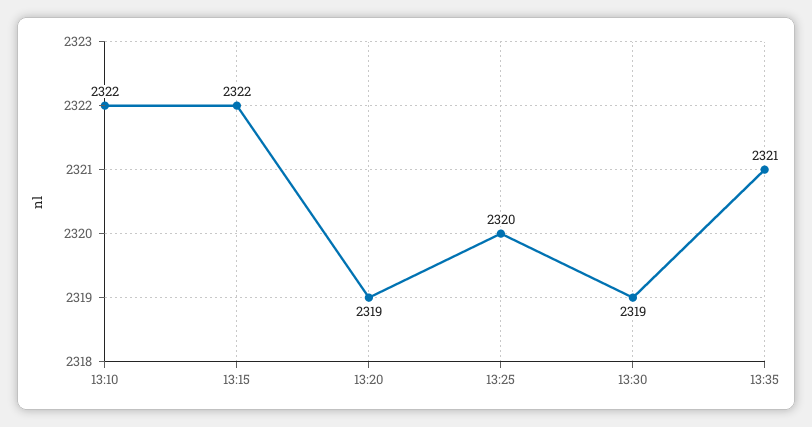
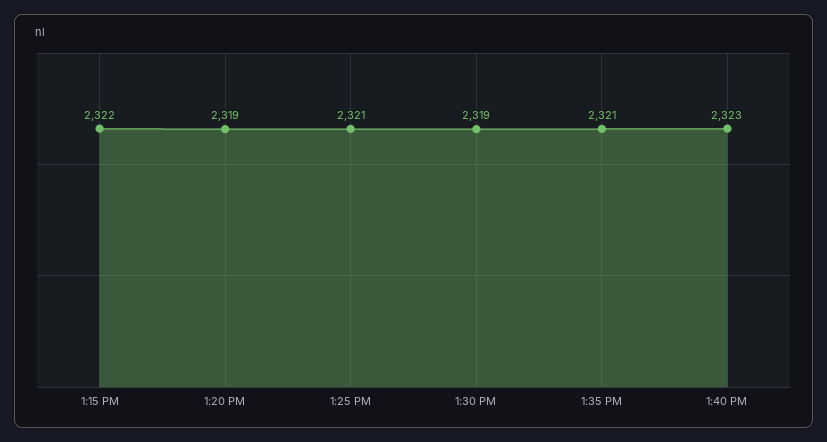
13:10: 2322 -> none
13:25: 2320 -> 2321
1:40 PM: none -> 2323

